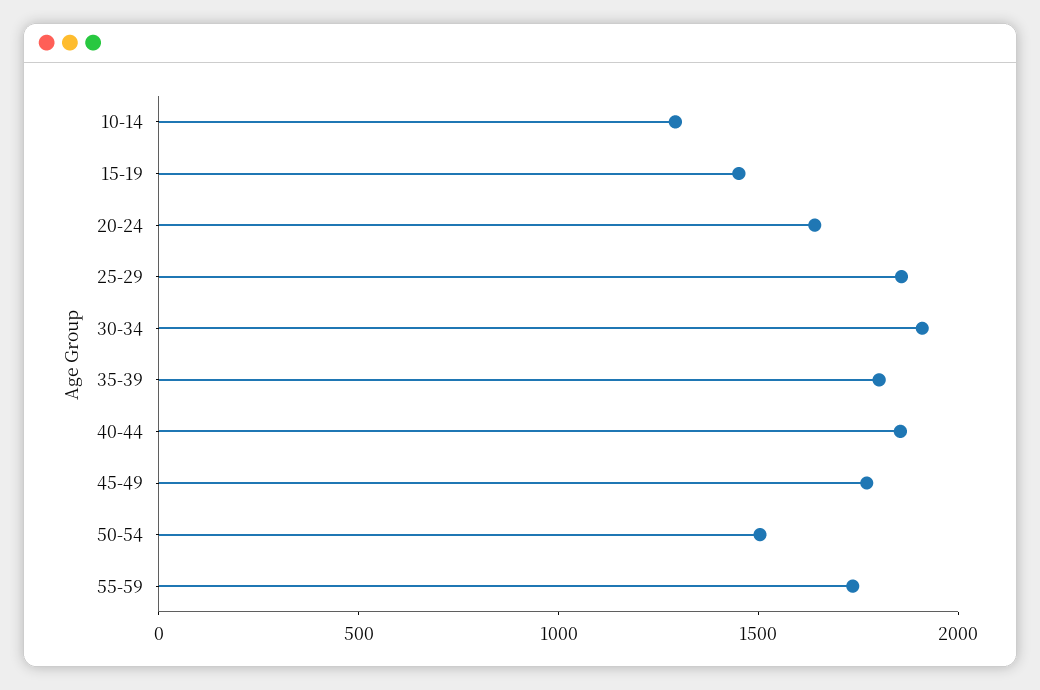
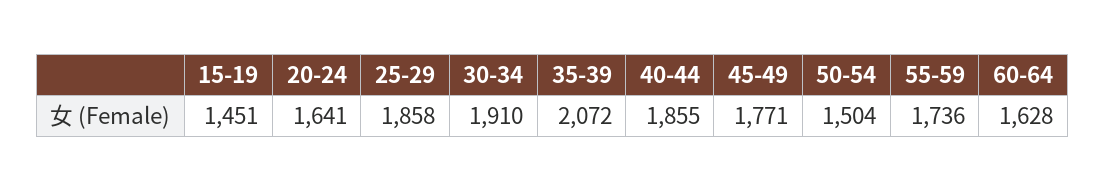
10-14: 1300 -> none
35-39: 1800 -> 2072
60-64: none -> 1628

